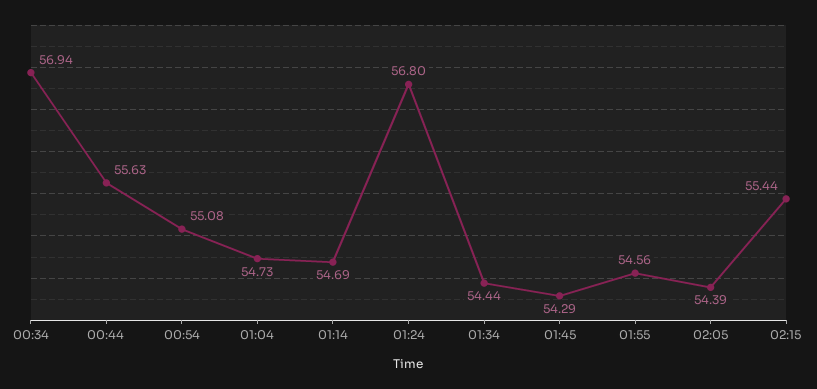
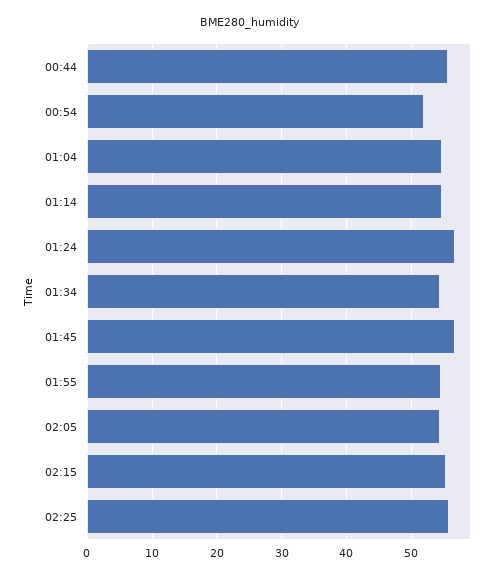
00:34: 56.94 -> none
00:54: 55.08 -> 52
01:45: 54.29 -> 57
02:25: none -> 56

